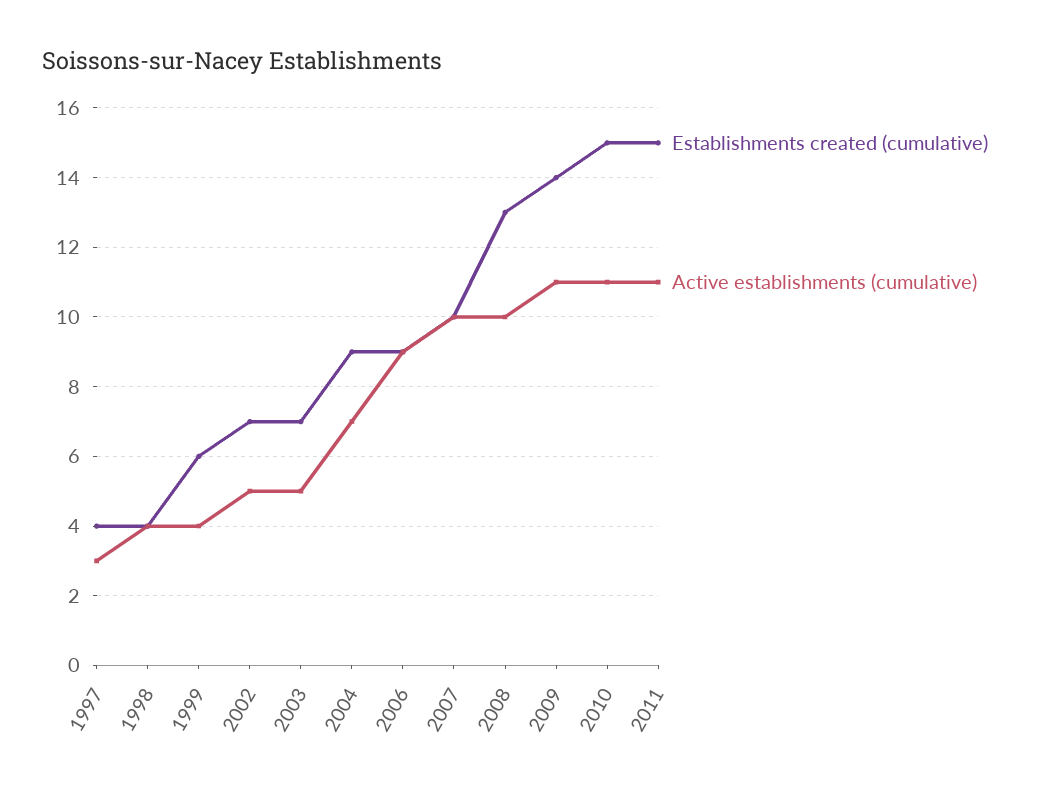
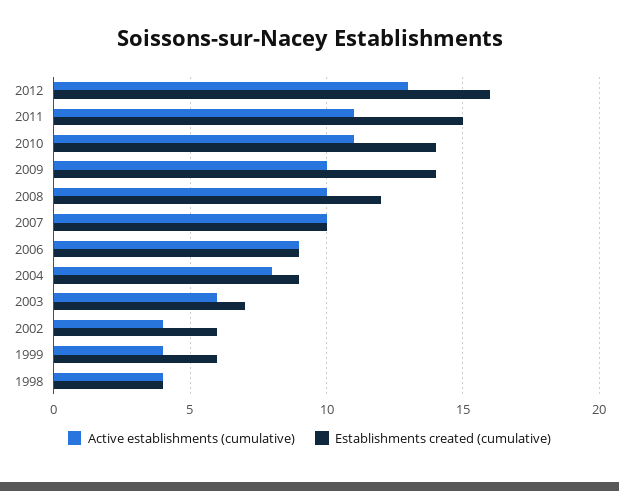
Establishments created (cumulative), 1997: 4 -> none
Active establishments (cumulative), 1997: 3 -> none
Establishments created (cumulative), 2002: 7 -> 6
Active establishments (cumulative), 2002: 5 -> 4
Active establishments (cumulative), 2003: 5 -> 6
Active establishments (cumulative), 2004: 7 -> 8
Establishments created (cumulative), 2008: 13 -> 12
Active establishments (cumulative), 2009: 11 -> 10
Establishments created (cumulative), 2010: 15 -> 14
Active establishments (cumulative), 2012: none -> 13
Establishments created (cumulative), 2012: none -> 16

